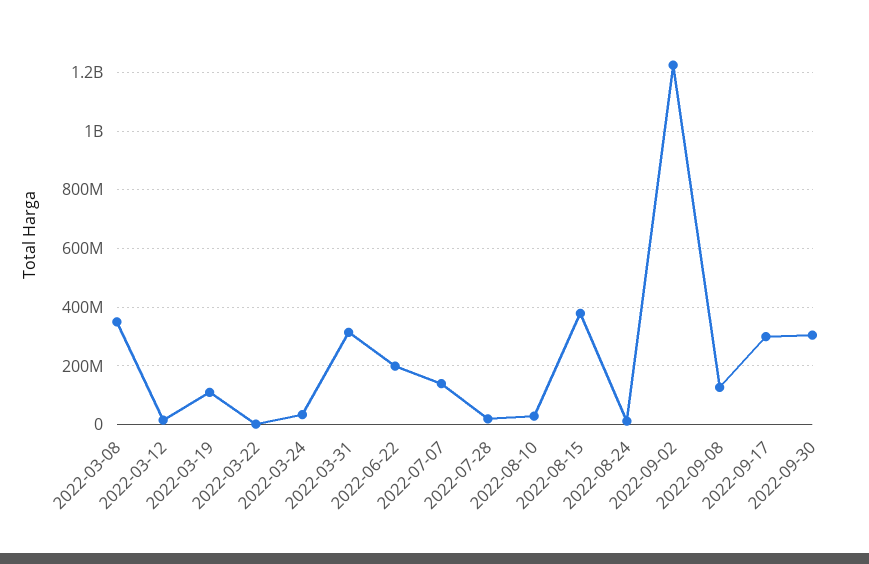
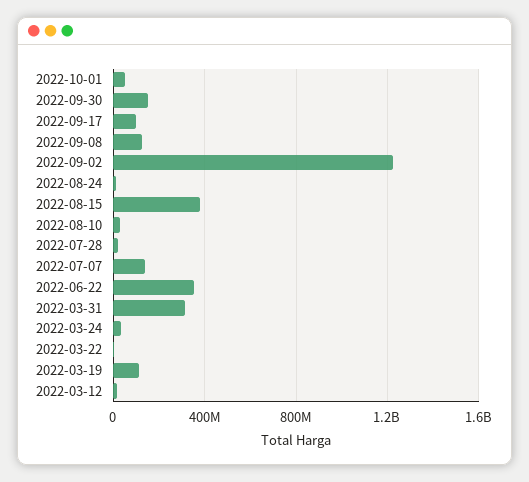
2022-03-08: 350000000 -> none
2022-06-22: 200000000 -> 350000000
2022-09-17: 300000000 -> 100000000
2022-09-30: 300000000 -> 150000000
2022-10-01: none -> 50000000

